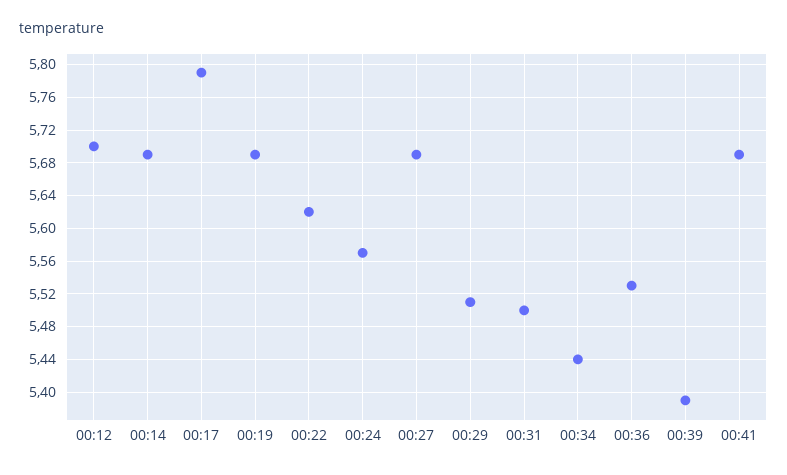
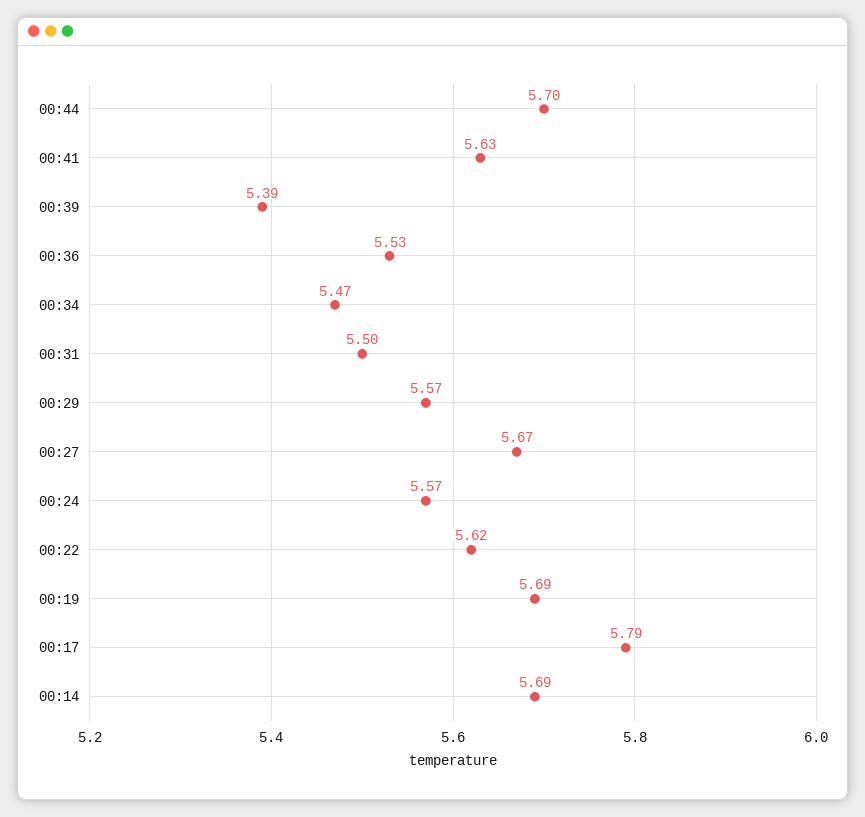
00:12: 5.7 -> none
00:27: 5.69 -> 5.67
00:29: 5.51 -> 5.57
00:34: 5.44 -> 5.47
00:41: 5.69 -> 5.63
00:44: none -> 5.7

